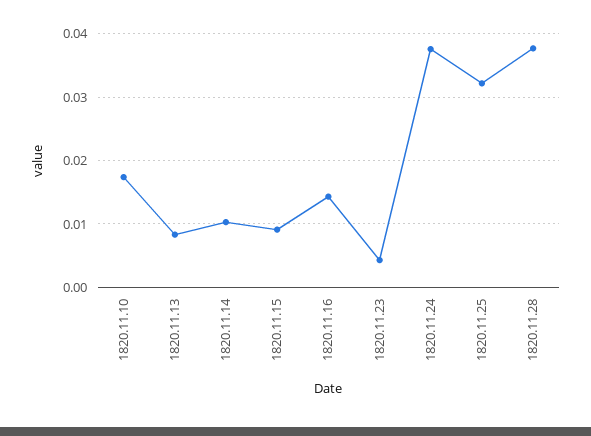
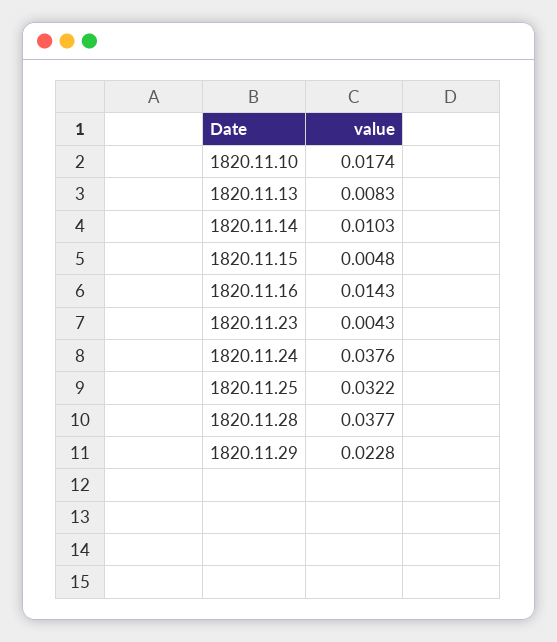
1820.11.15: 0.009 -> 0.0048
1820.11.29: none -> 0.0228

